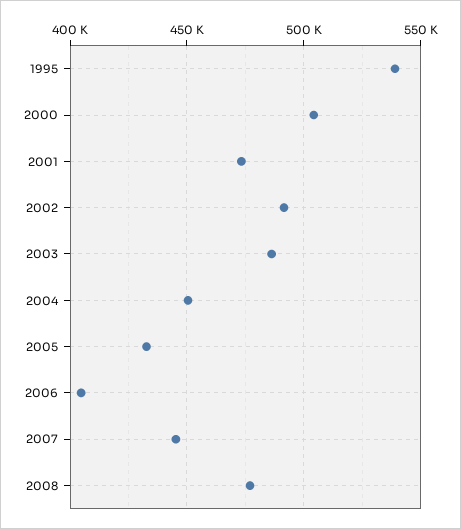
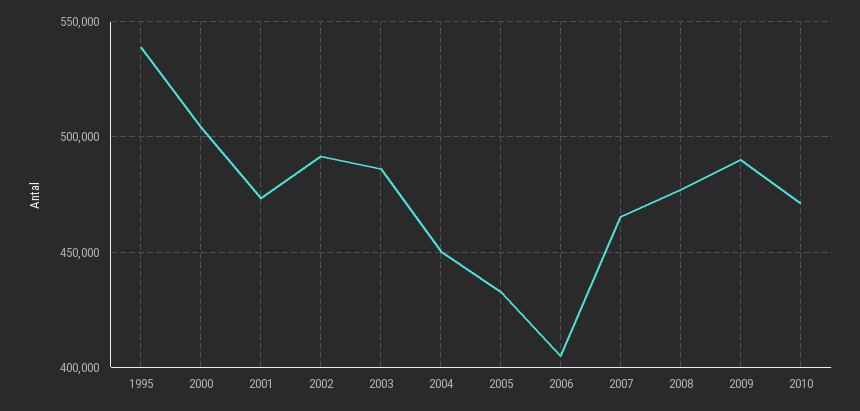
2007: 445000 -> 465000
2009: none -> 490000
2010: none -> 470000

